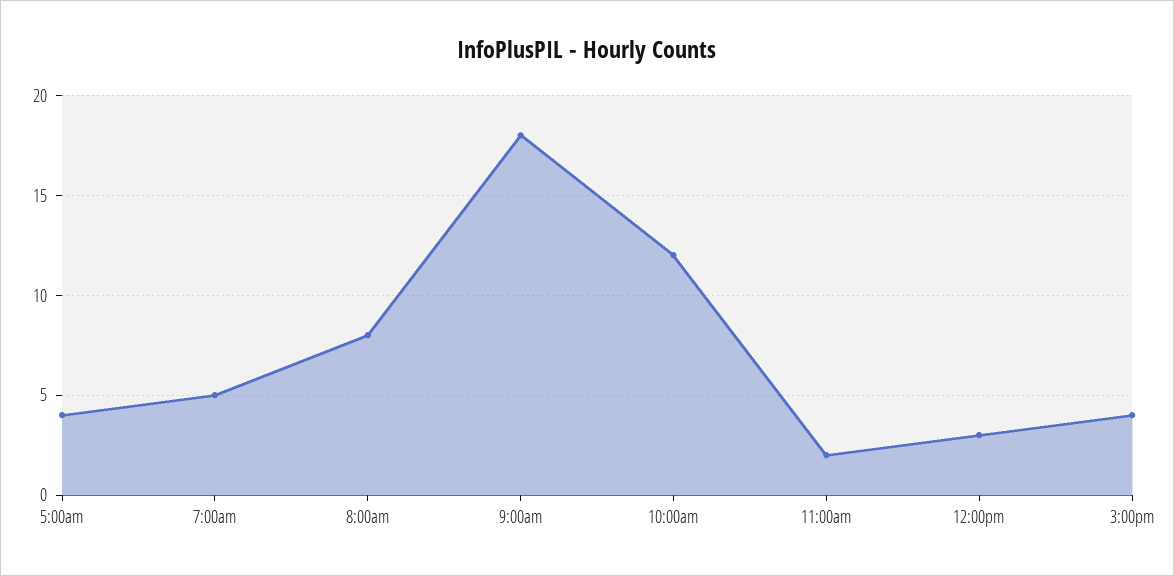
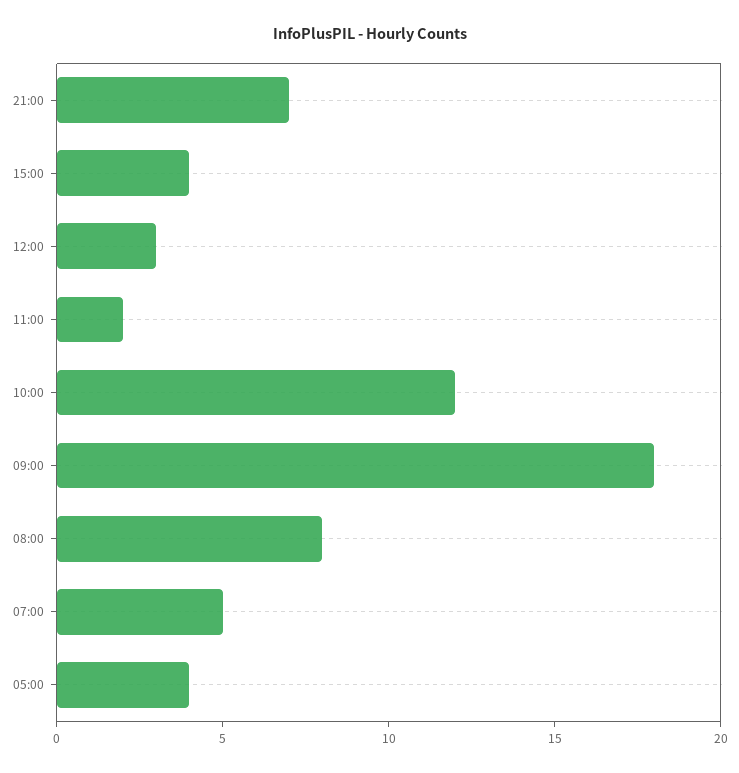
21:00: none -> 7

